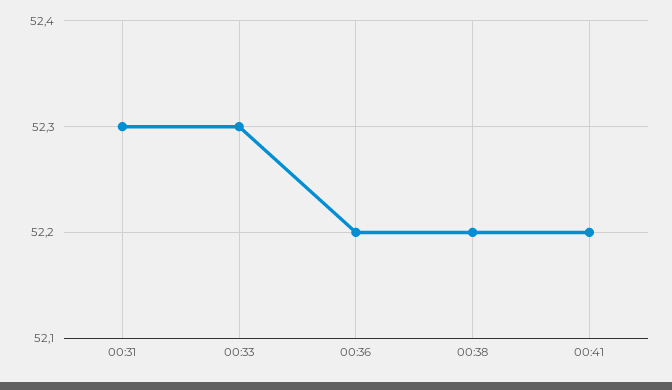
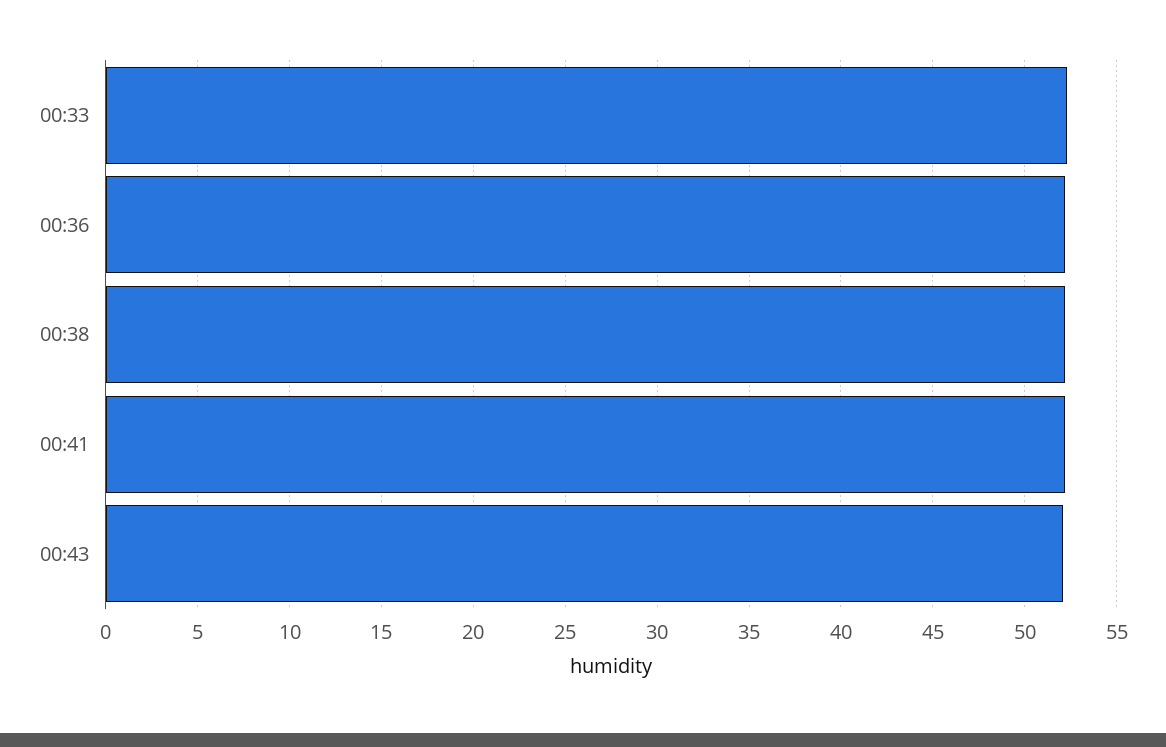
00:31: 52.3 -> none
00:43: none -> 52

